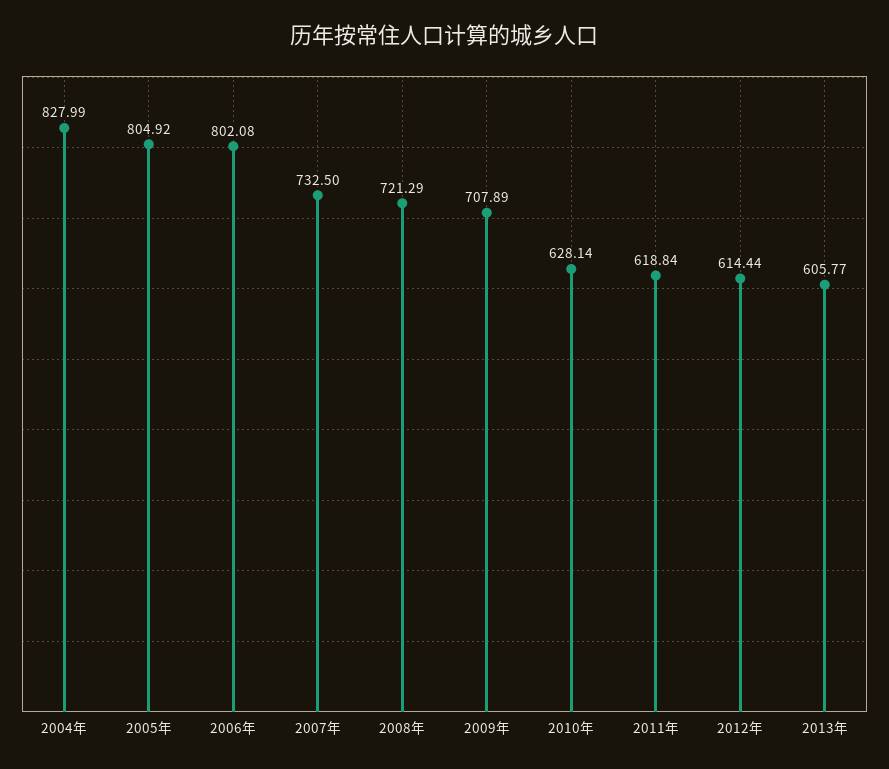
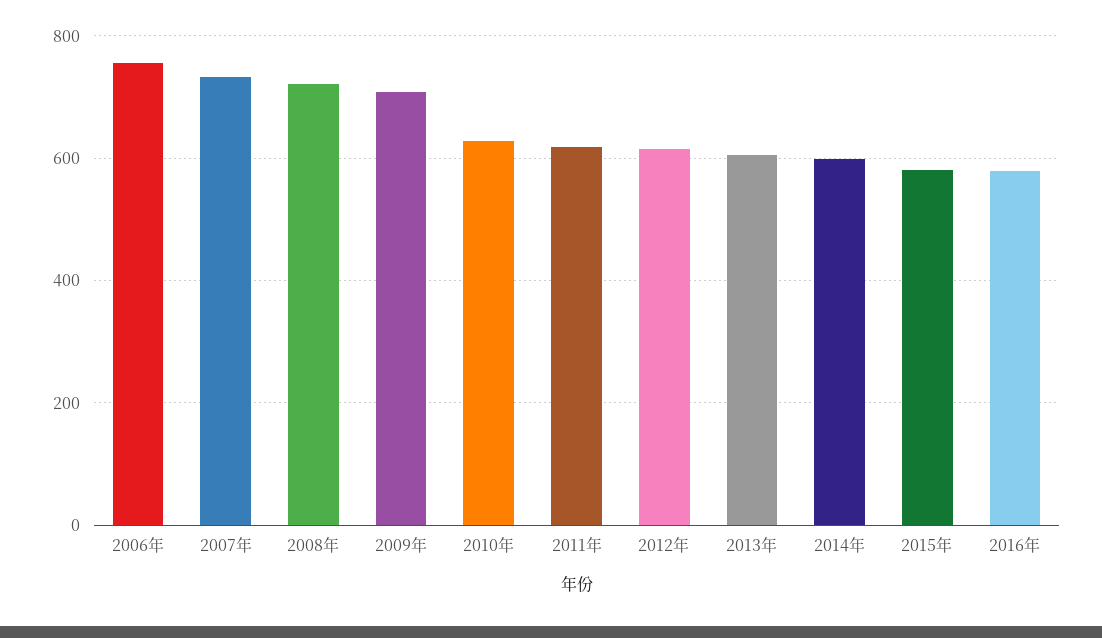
2004年: 827.99 -> none
2005年: 804.92 -> none
2006年: 802.08 -> 760
2014年: none -> 600
2015年: none -> 580
2016年: none -> 580

